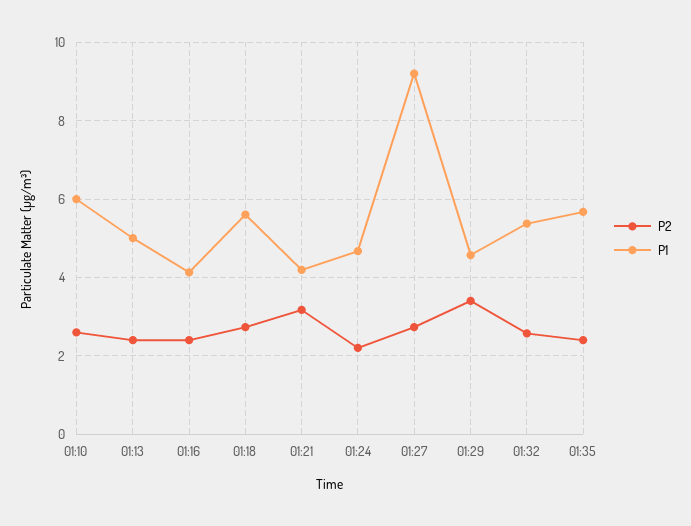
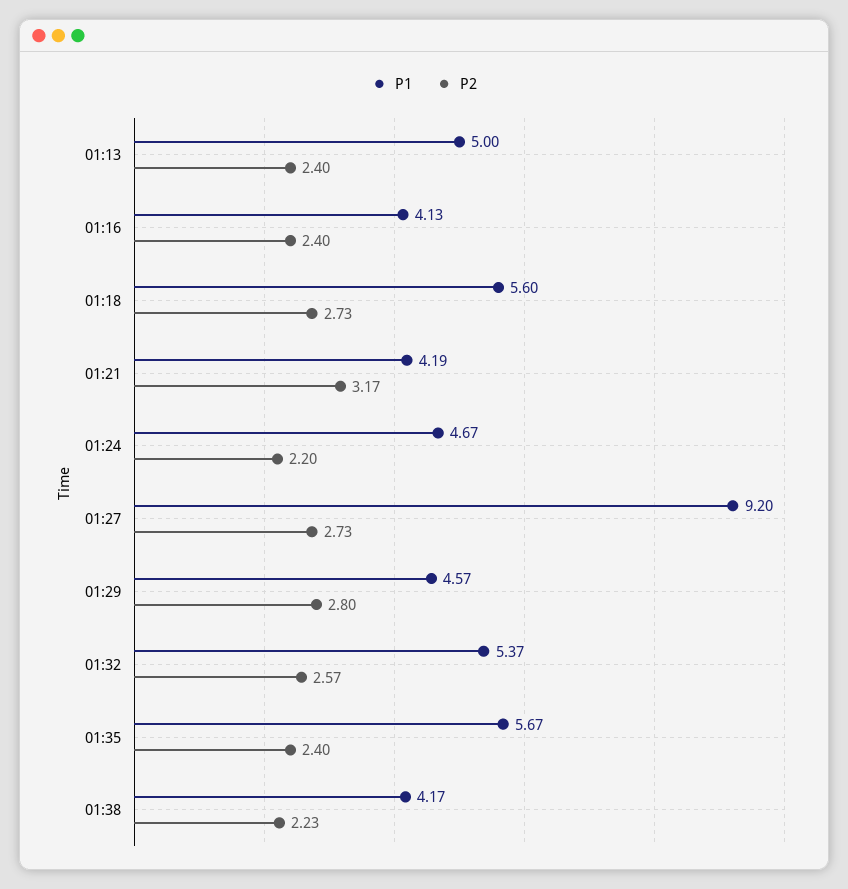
P2, 01:10: 2.6 -> none
P1, 01:10: 6 -> none
P2, 01:29: 3.4 -> 2.8
P1, 01:38: none -> 4.17
P2, 01:38: none -> 2.23

